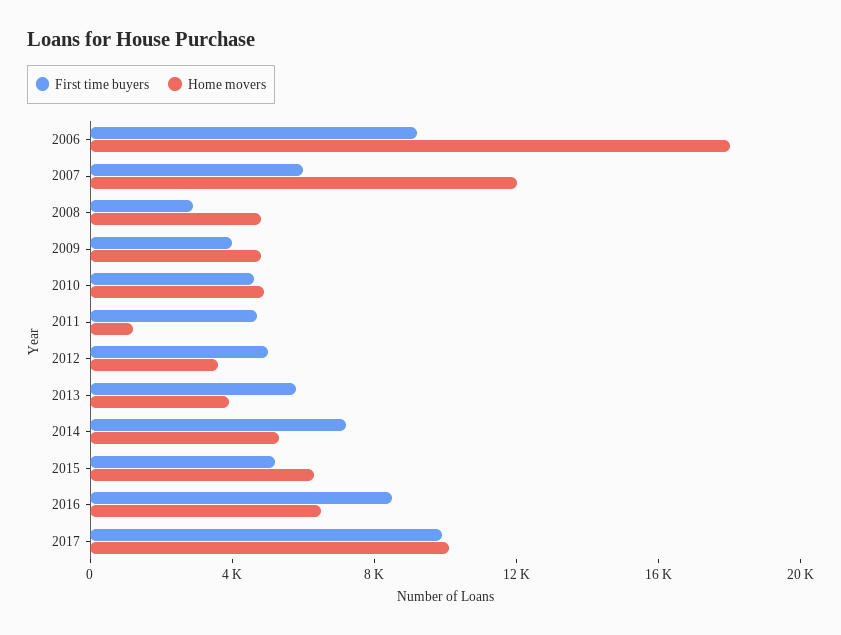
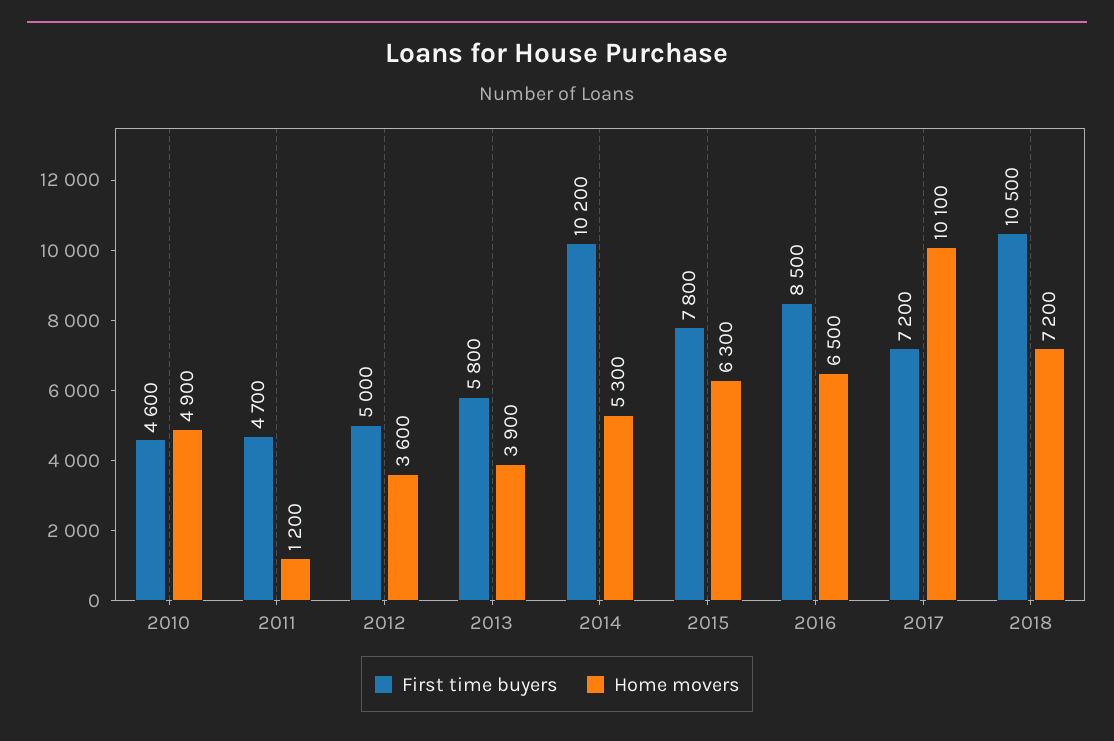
First time buyers, 2006: 9000 -> none
Home movers, 2006: 18000 -> none
First time buyers, 2007: 6000 -> none
Home movers, 2007: 12000 -> none
First time buyers, 2008: 3000 -> none
Home movers, 2008: 5000 -> none
First time buyers, 2009: 4000 -> none
Home movers, 2009: 5000 -> none
First time buyers, 2014: 7000 -> 10200
First time buyers, 2015: 5000 -> 7800
First time buyers, 2017: 10000 -> 7200
First time buyers, 2018: none -> 10500
Home movers, 2018: none -> 7200

